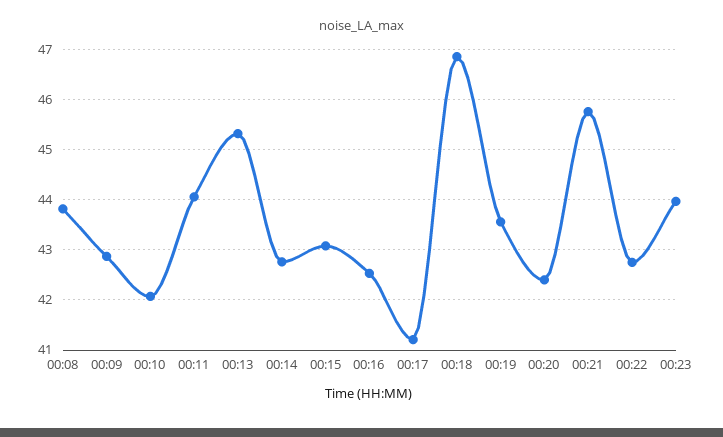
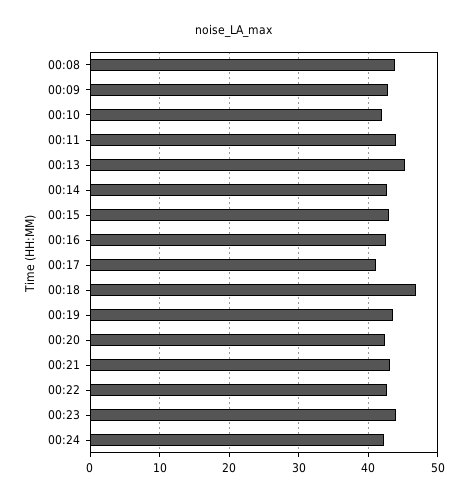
00:21: 45.8 -> 43
00:24: none -> 42

